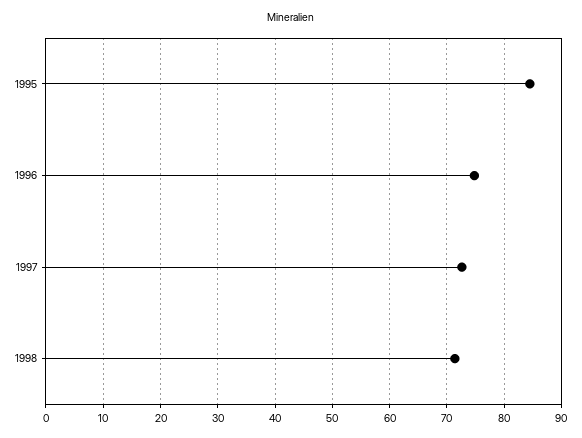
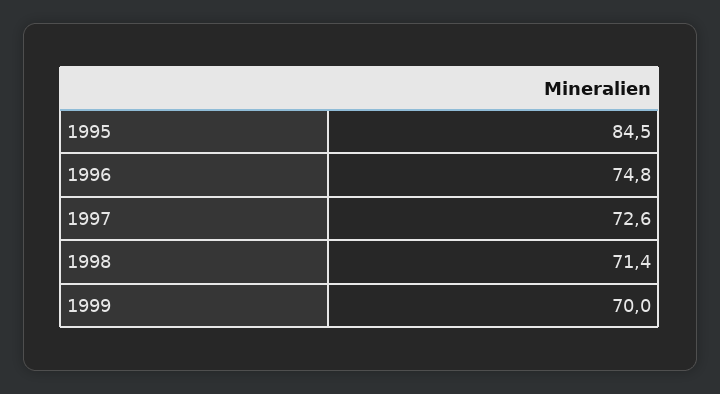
1999: none -> 70

